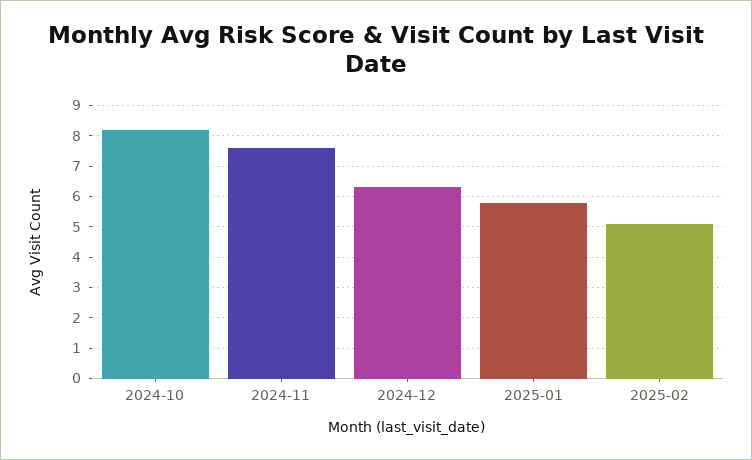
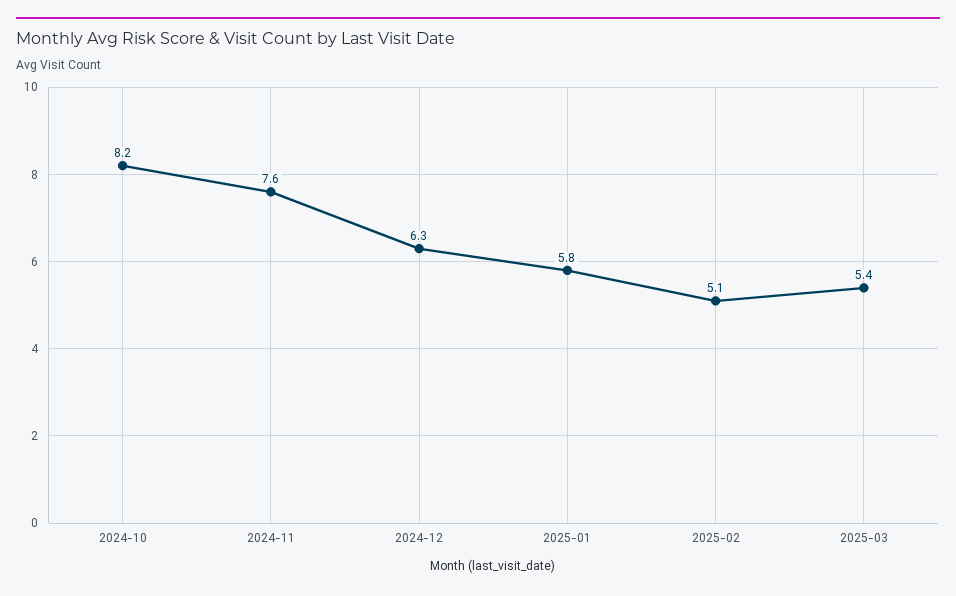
2025-03: none -> 5.4

